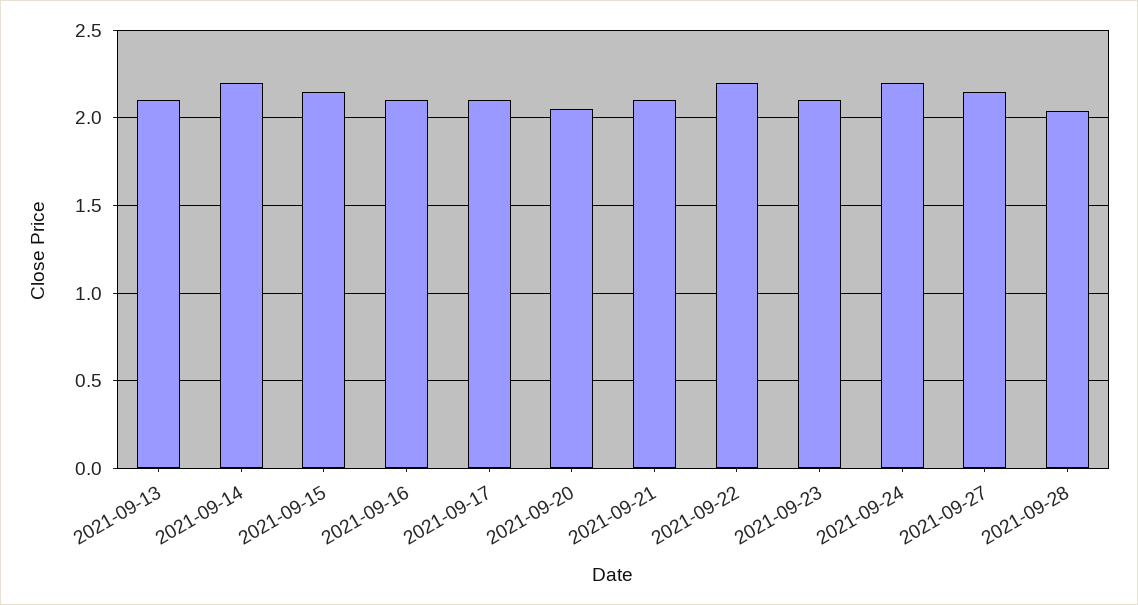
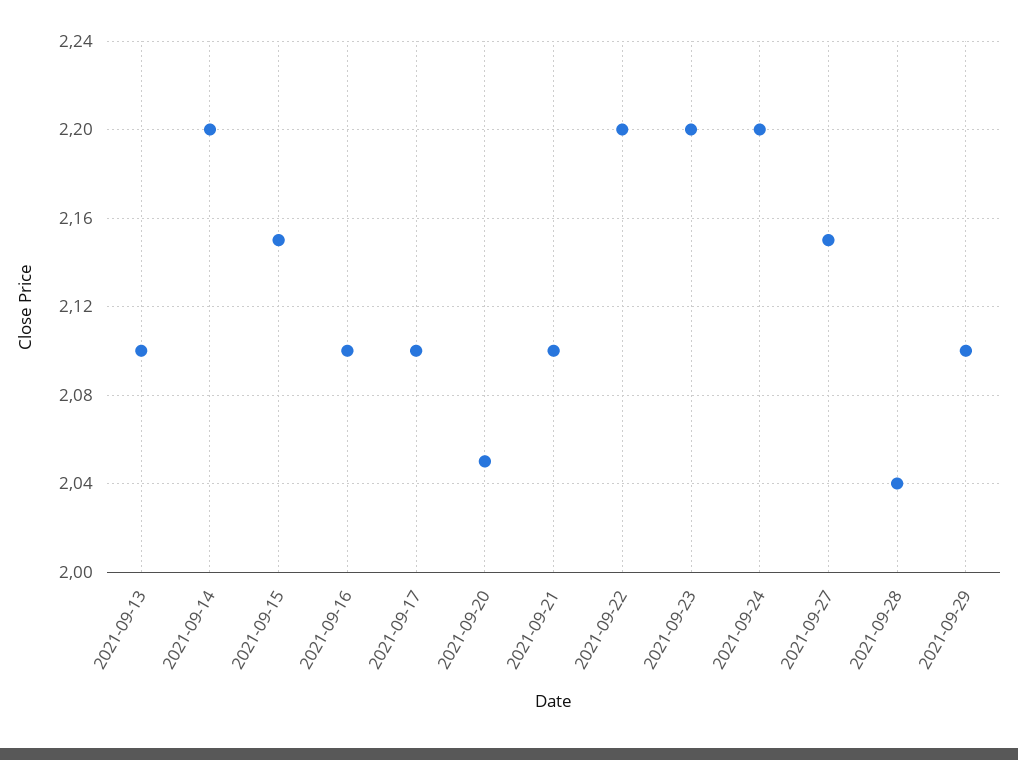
2021-09-23: 2.1 -> 2.2
2021-09-29: none -> 2.1

